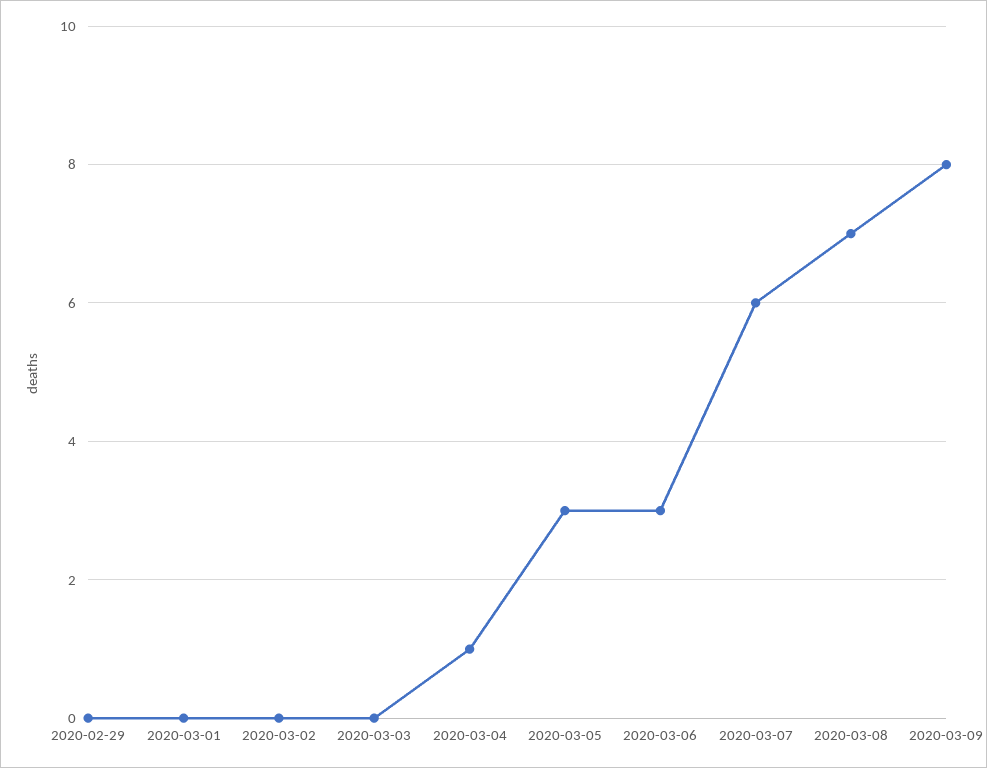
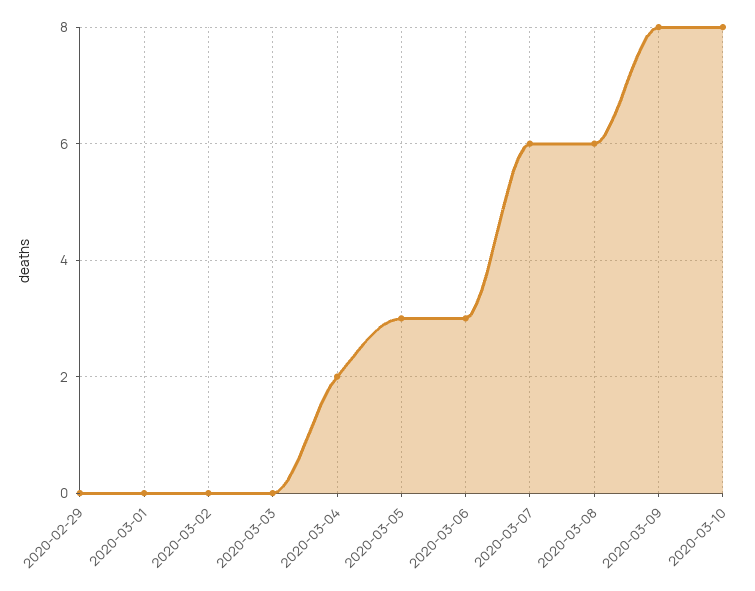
2020-03-04: 1 -> 2
2020-03-08: 7 -> 6
2020-03-10: none -> 8

